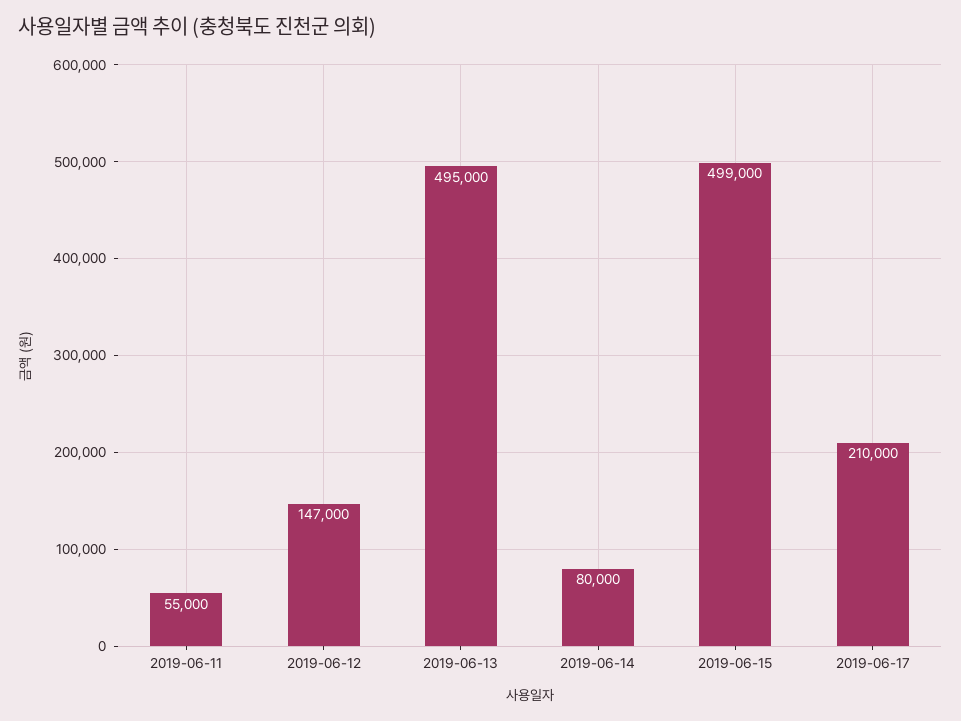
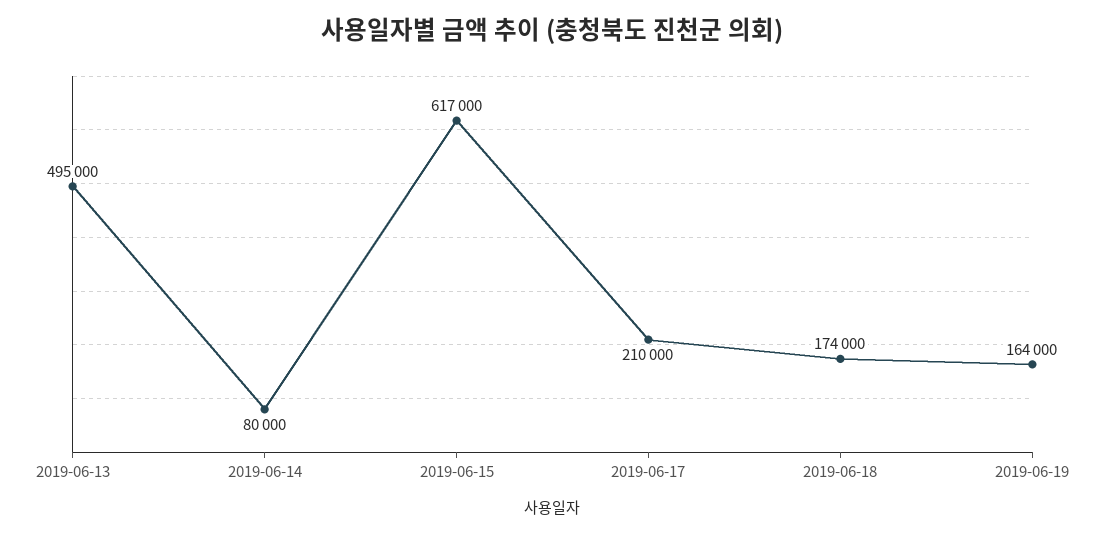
2019-06-11: 55000 -> none
2019-06-12: 147000 -> none
2019-06-15: 499000 -> 617000
2019-06-18: none -> 174000
2019-06-19: none -> 164000

